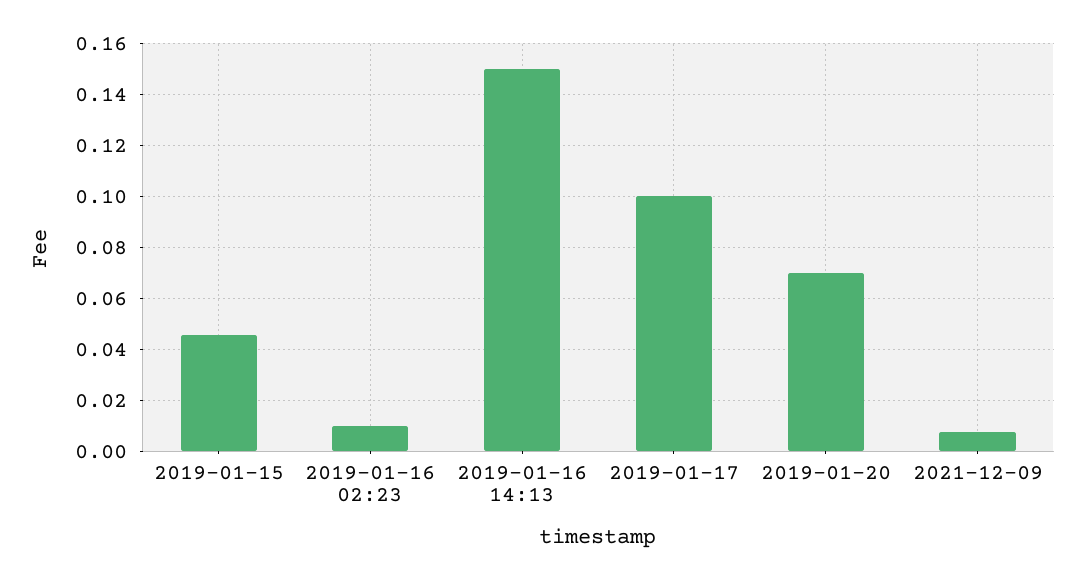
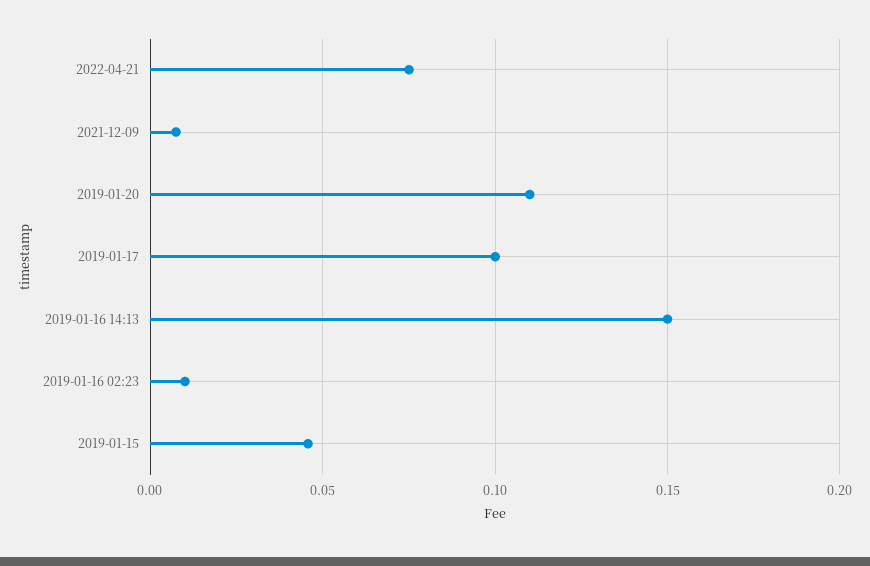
2019-01-20: 0.07 -> 0.11
2022-04-21: none -> 0.075

